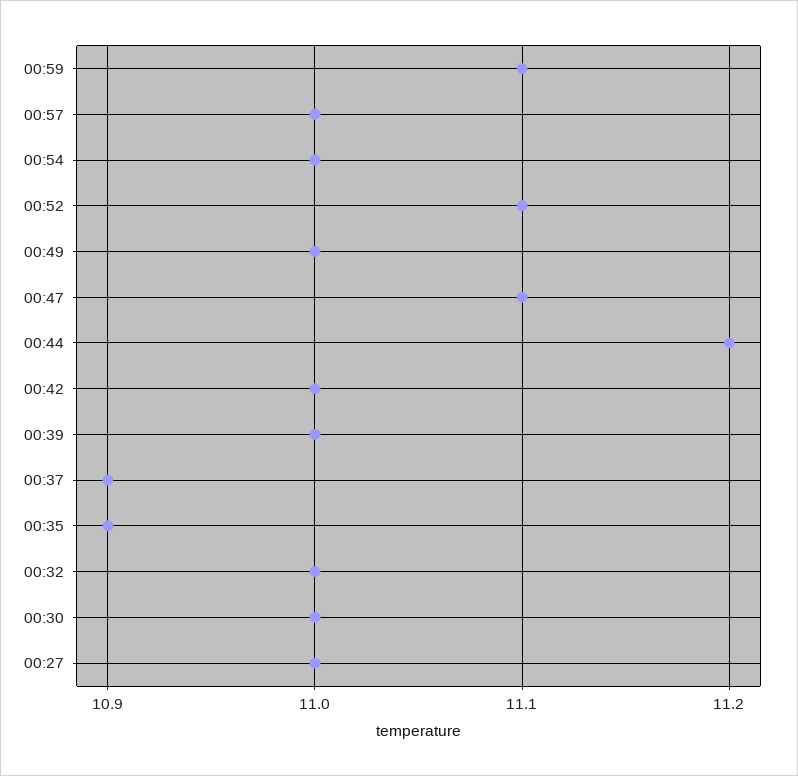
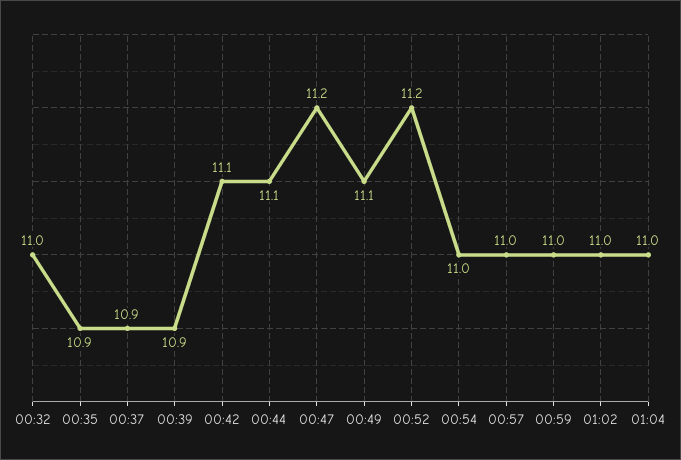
00:59: 11.1 -> 11
00:52: 11.1 -> 11.2
00:49: 11 -> 11.1
00:47: 11.1 -> 11.2
00:44: 11.2 -> 11.1
00:42: 11 -> 11.1
00:39: 11 -> 10.9
00:30: 11 -> none
00:27: 11 -> none
01:02: none -> 11
01:04: none -> 11

